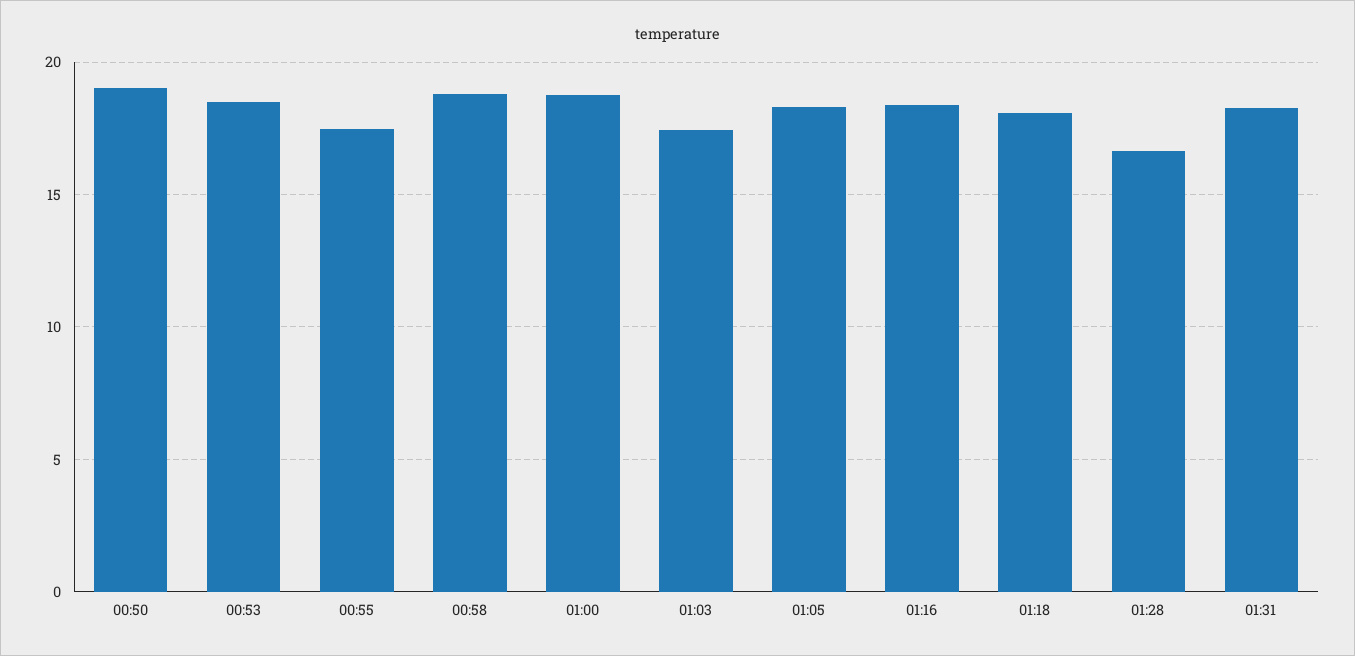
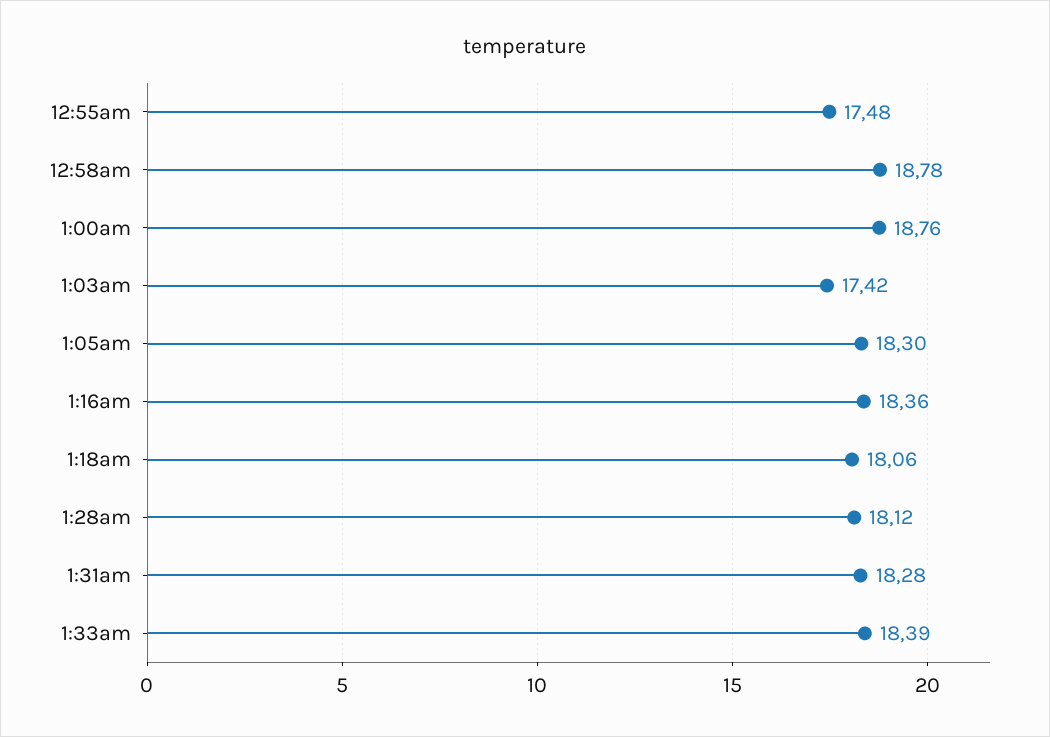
00:50: 19 -> none
00:53: 18.5 -> none
01:28: 16.5 -> 18.12
1:33am: none -> 18.39

